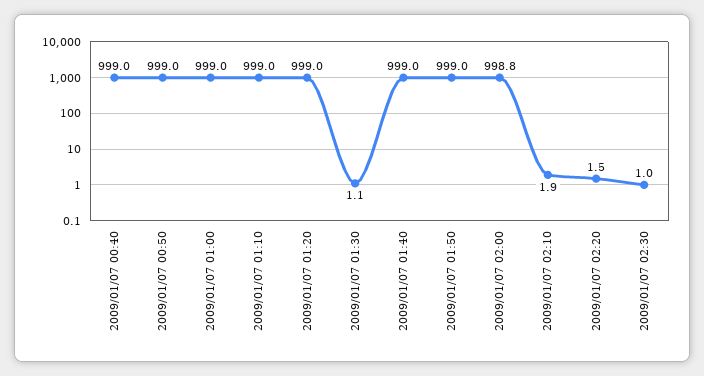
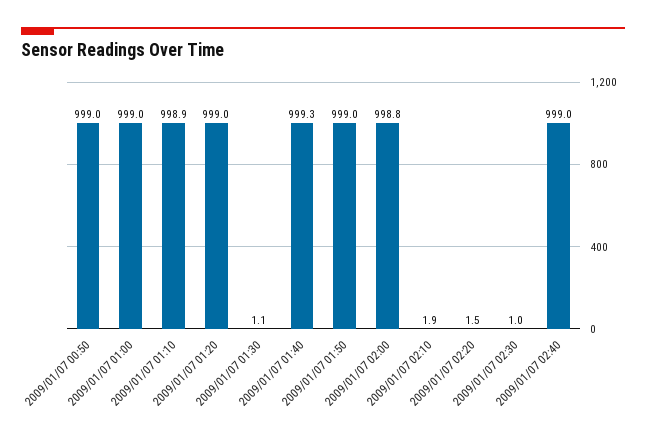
2009/01/07 00:40: 999 -> none
2009/01/07 01:10: 999 -> 998.9
2009/01/07 01:40: 999 -> 999.3
2009/01/07 02:40: none -> 999

